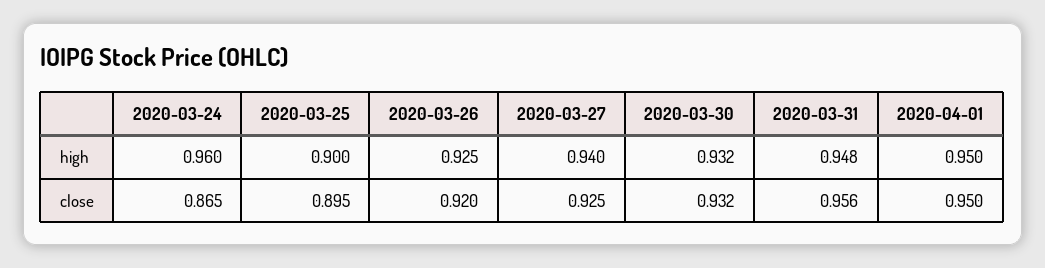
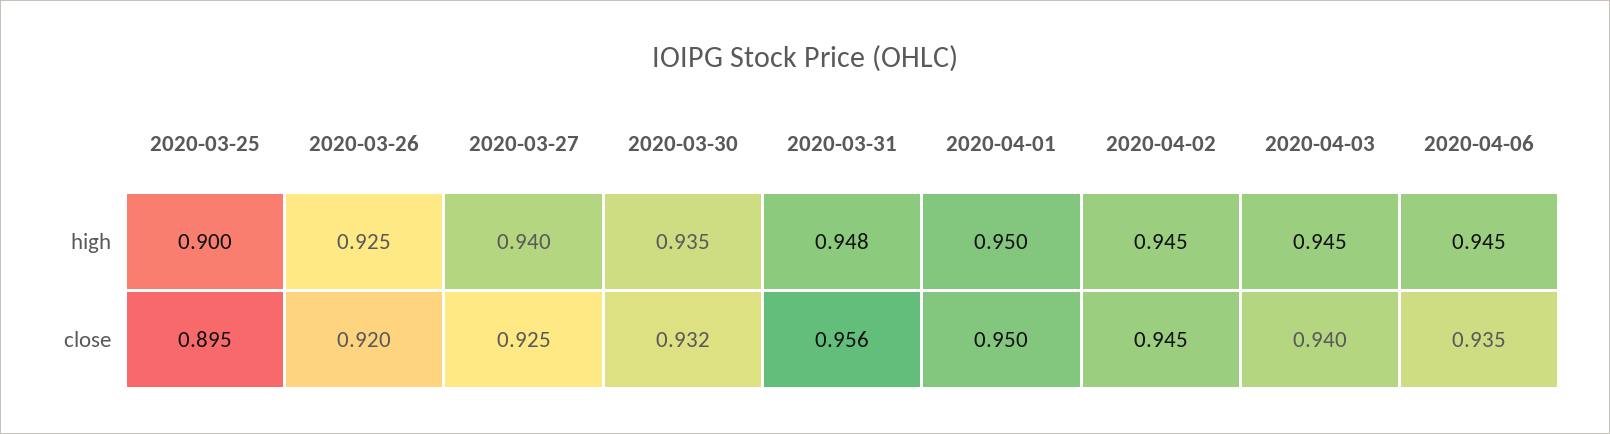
2020-03-24, high: 0.96 -> none
2020-03-30, high: 0.932 -> 0.935
2020-03-24, close: 0.865 -> none
2020-04-02, high: none -> 0.945
2020-04-03, high: none -> 0.945
2020-04-06, high: none -> 0.945
2020-04-02, close: none -> 0.945
2020-04-03, close: none -> 0.94
2020-04-06, close: none -> 0.935

